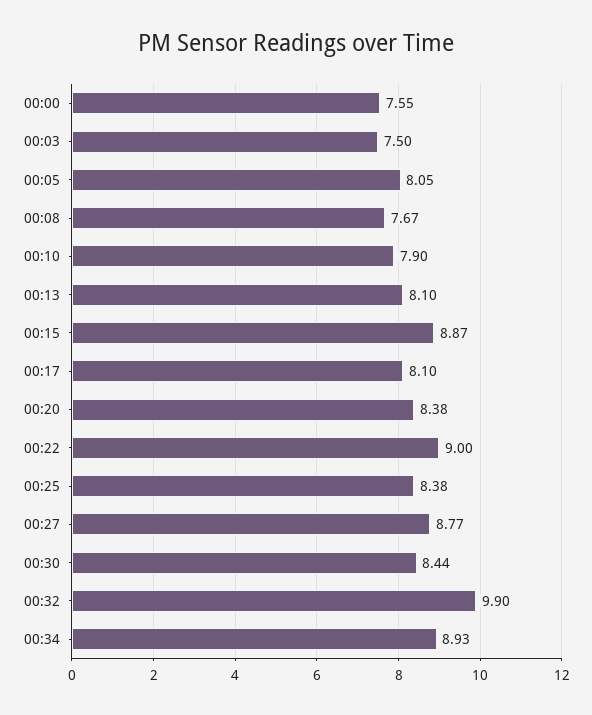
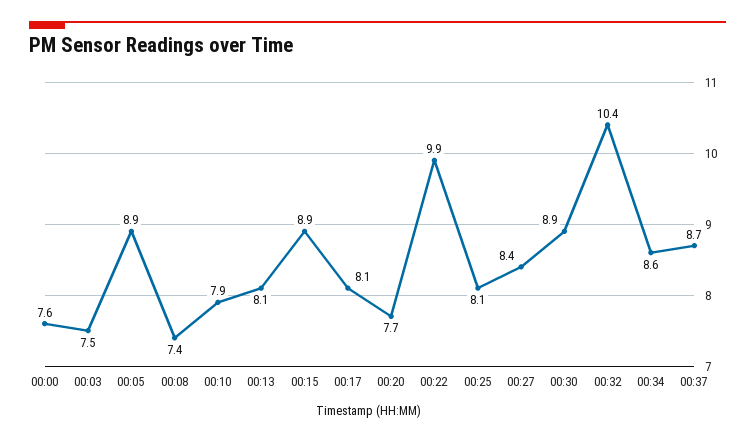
00:05: 8.05 -> 8.9
00:08: 7.67 -> 7.4
00:20: 8.38 -> 7.7
00:22: 9 -> 9.9
00:25: 8.38 -> 8.1
00:27: 8.77 -> 8.4
00:30: 8.44 -> 8.9
00:32: 9.9 -> 10.4
00:34: 8.93 -> 8.6
00:37: none -> 8.7

